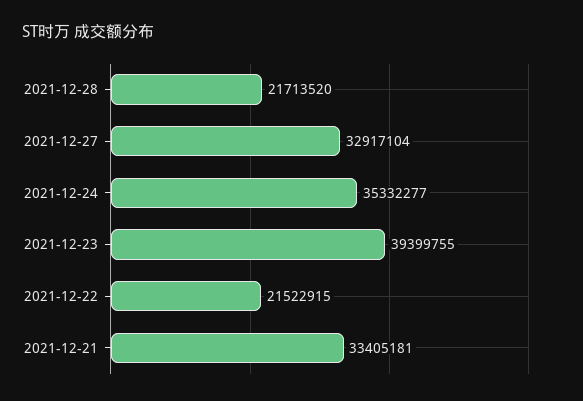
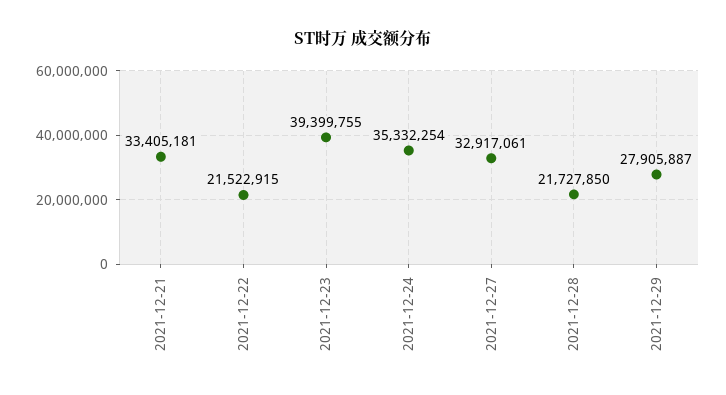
2021-12-28: 21713520 -> 21727850
2021-12-27: 32917104 -> 32917061
2021-12-24: 35332277 -> 35332254
2021-12-29: none -> 27905887

